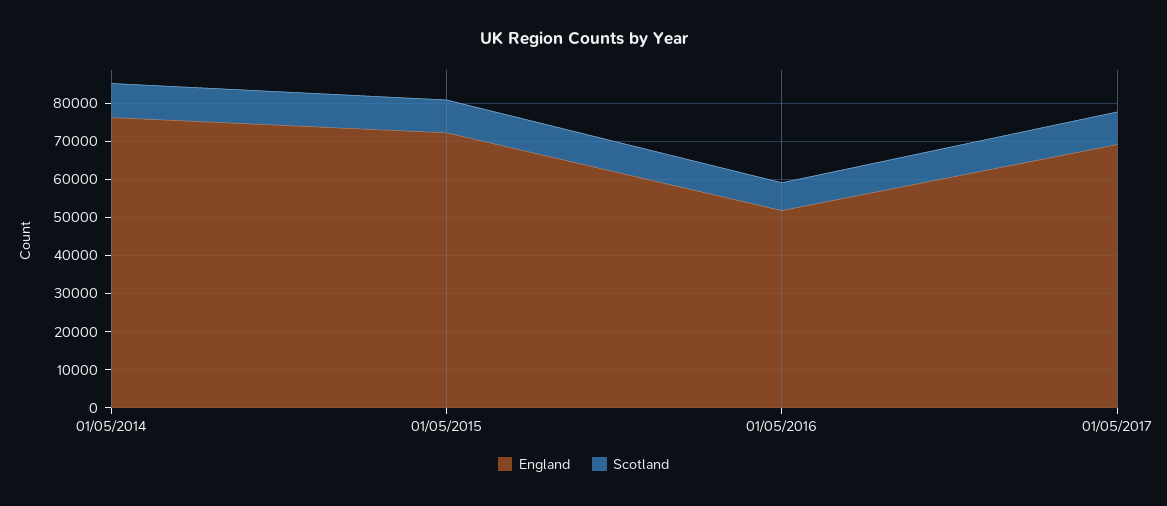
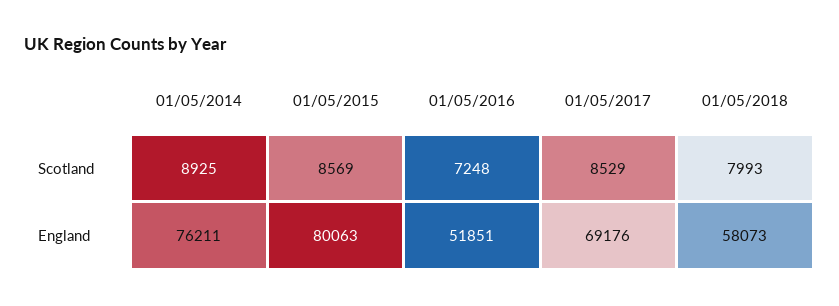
England, 01/05/2015: 72500 -> 80063
Scotland, 01/05/2018: none -> 7993
England, 01/05/2018: none -> 58073

